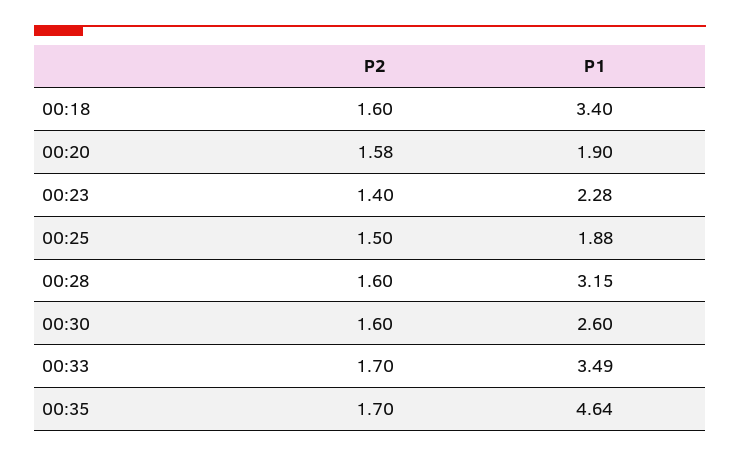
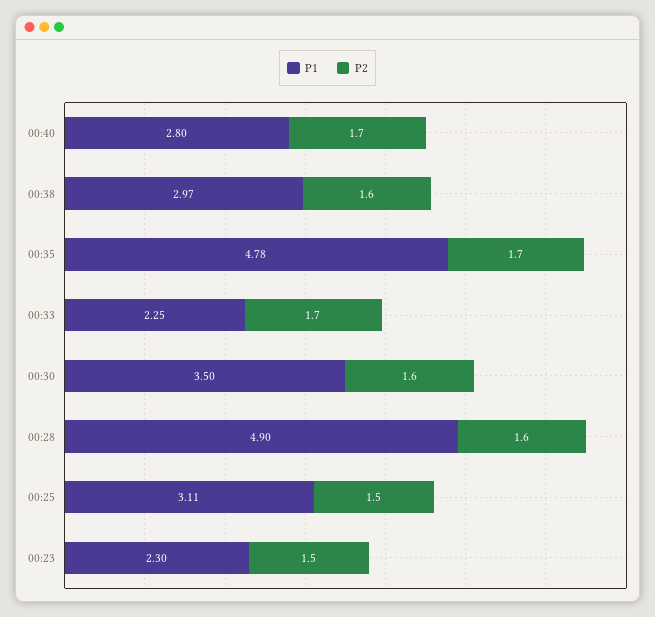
P2, 00:18: 1.6 -> none
P1, 00:18: 3.4 -> none
P2, 00:20: 1.58 -> none
P1, 00:20: 1.9 -> none
P2, 00:23: 1.4 -> 1.5
P1, 00:23: 2.28 -> 2.3
P1, 00:25: 1.88 -> 3.11
P1, 00:28: 3.15 -> 4.9
P1, 00:30: 2.6 -> 3.5
P1, 00:33: 3.49 -> 2.25
P1, 00:35: 4.64 -> 4.78
P1, 00:40: none -> 2.8
P2, 00:40: none -> 1.7
P1, 00:38: none -> 2.97
P2, 00:38: none -> 1.6

